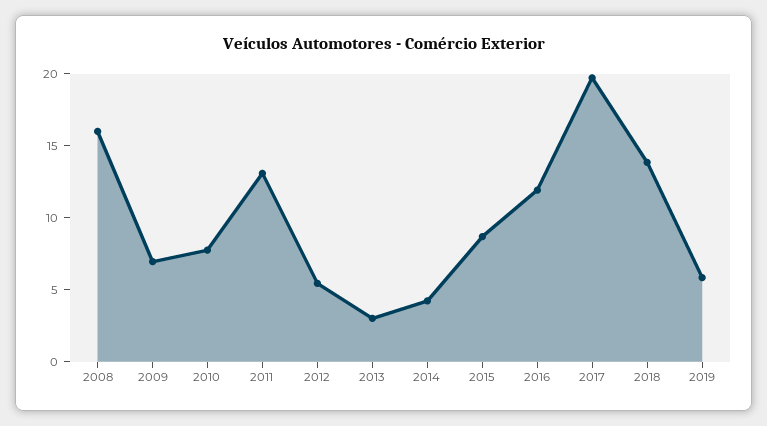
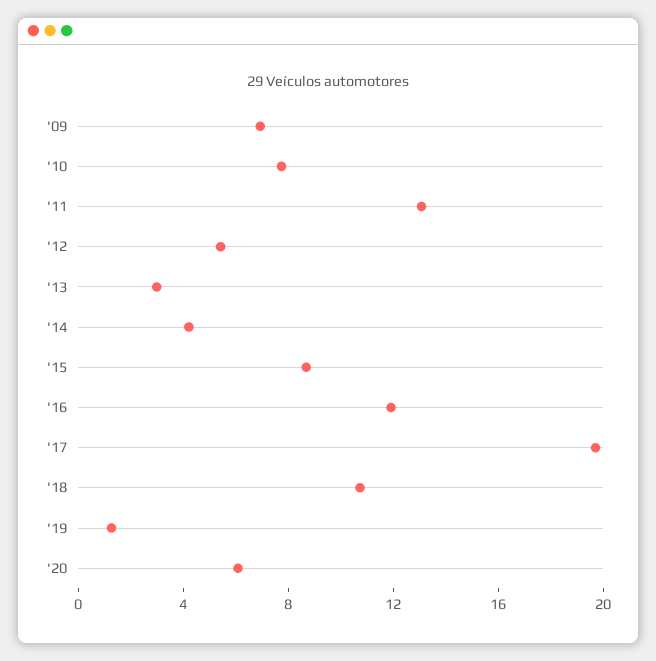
2008: 16 -> none
2018: 14 -> 11
2019: 6 -> 1
'20: none -> 6

